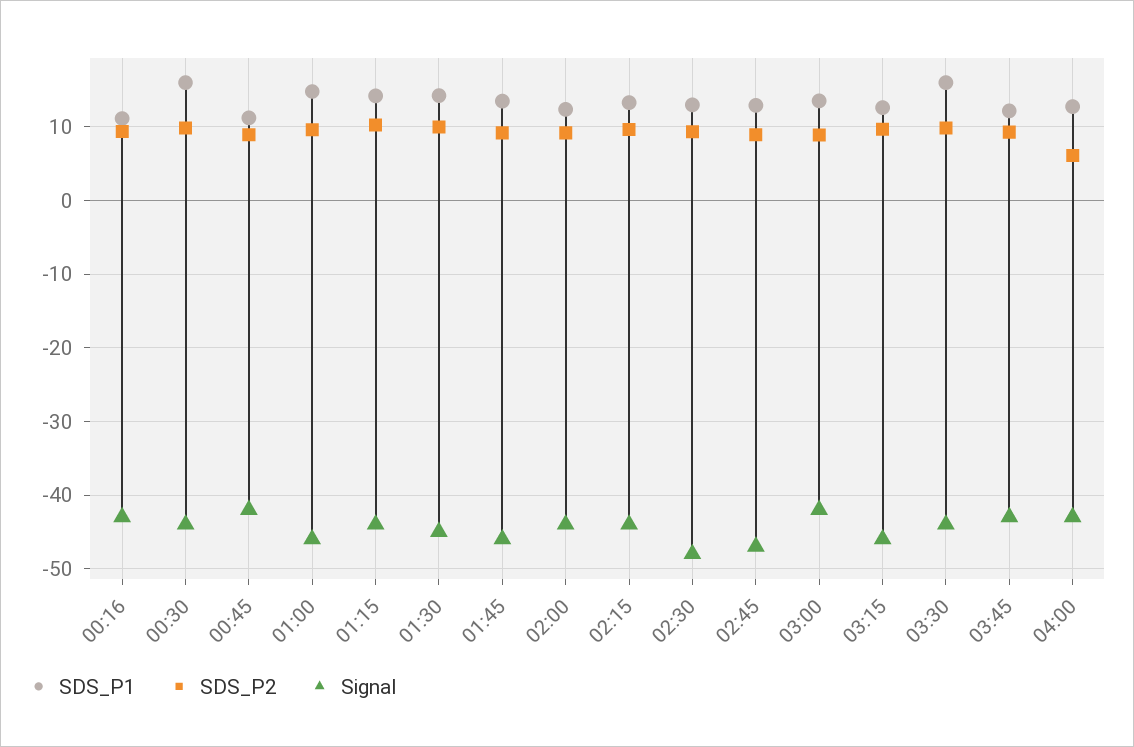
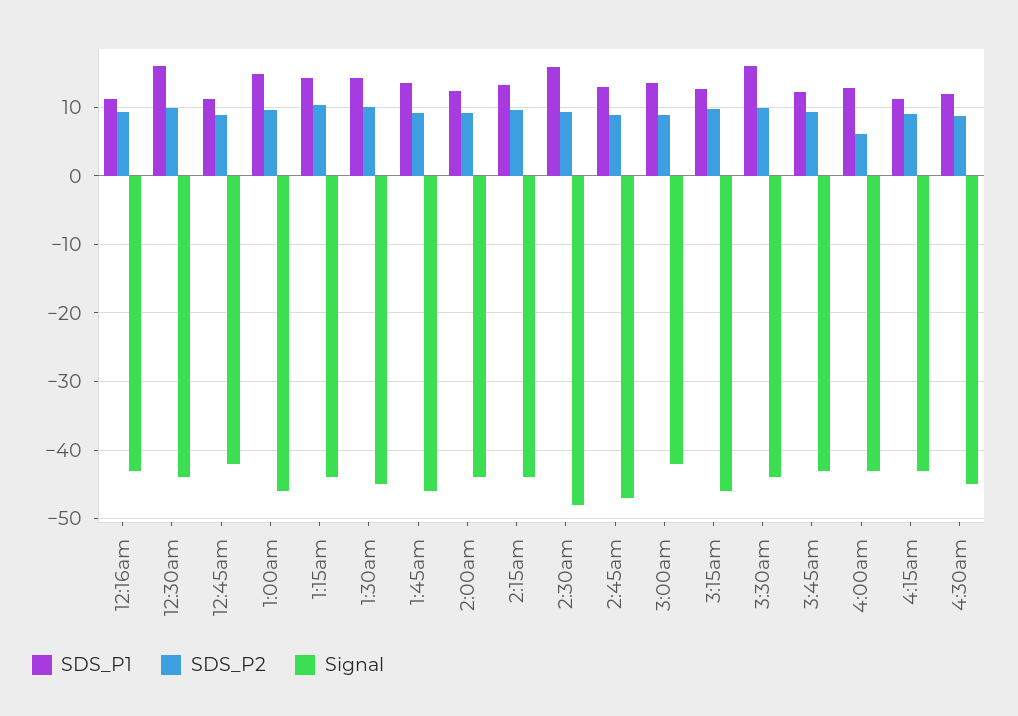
SDS_P1, 02:30: 13 -> 16
SDS_P1, 4:15am: none -> 11
SDS_P2, 4:15am: none -> 9
Signal, 4:15am: none -> -43
SDS_P1, 4:30am: none -> 12
SDS_P2, 4:30am: none -> 9
Signal, 4:30am: none -> -45

